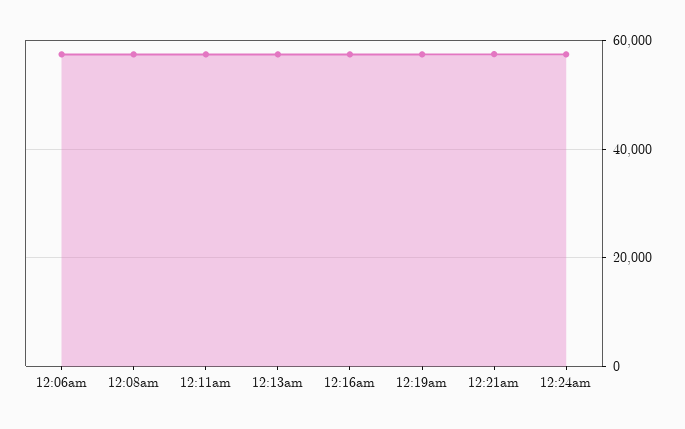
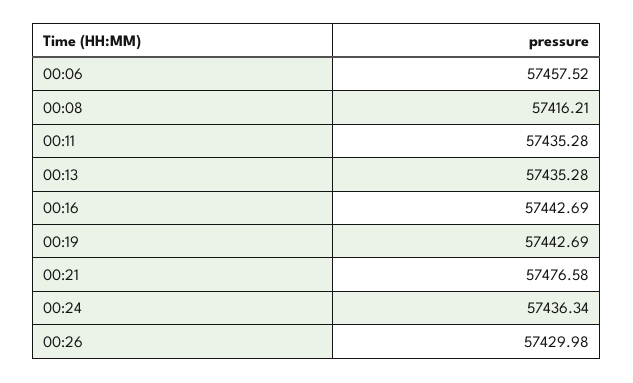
00:26: none -> 57429.98

